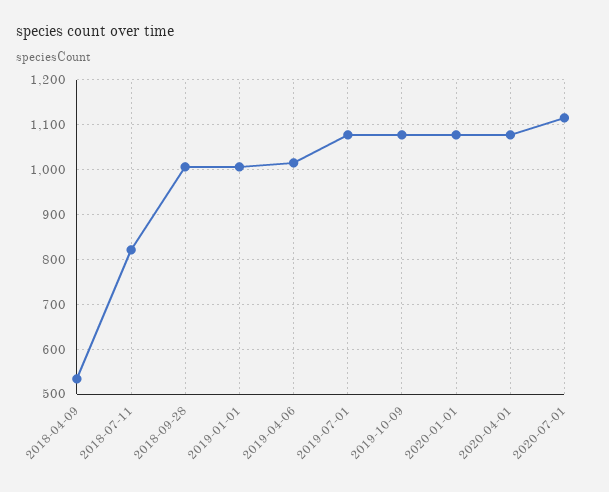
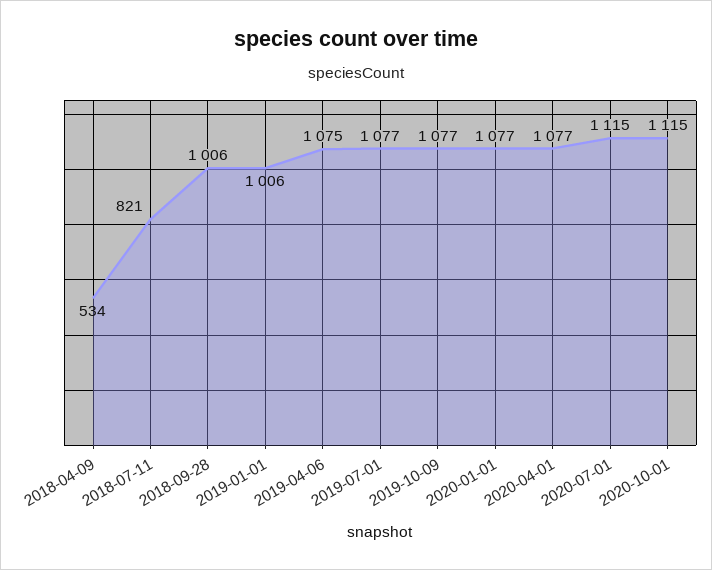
2019-04-06: 1020 -> 1075
2020-10-01: none -> 1115

